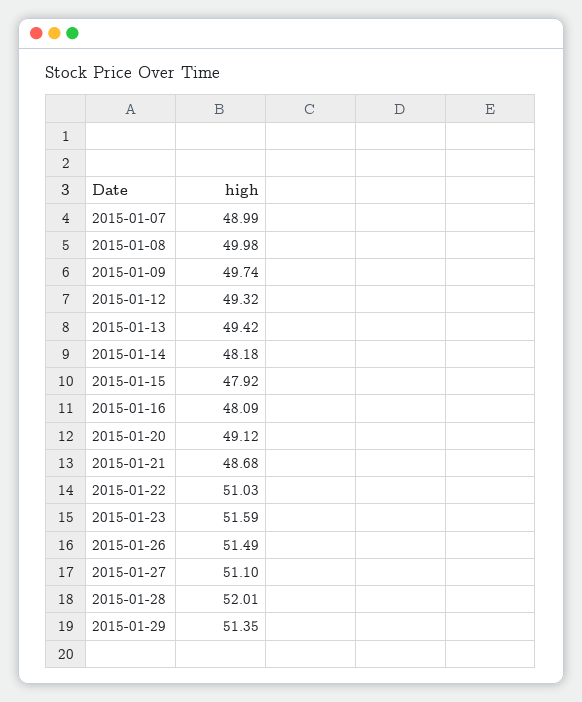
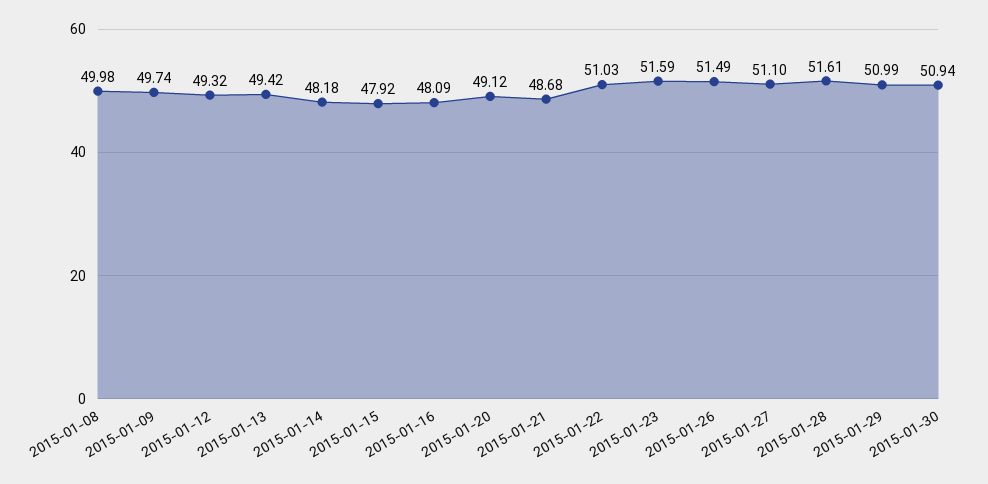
2015-01-07: 48.99 -> none
2015-01-28: 52.01 -> 51.61
2015-01-29: 51.35 -> 50.99
2015-01-30: none -> 50.94

